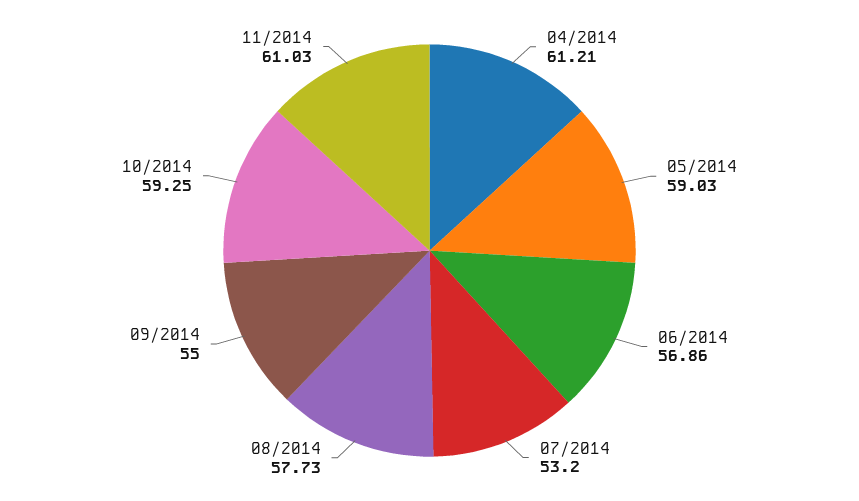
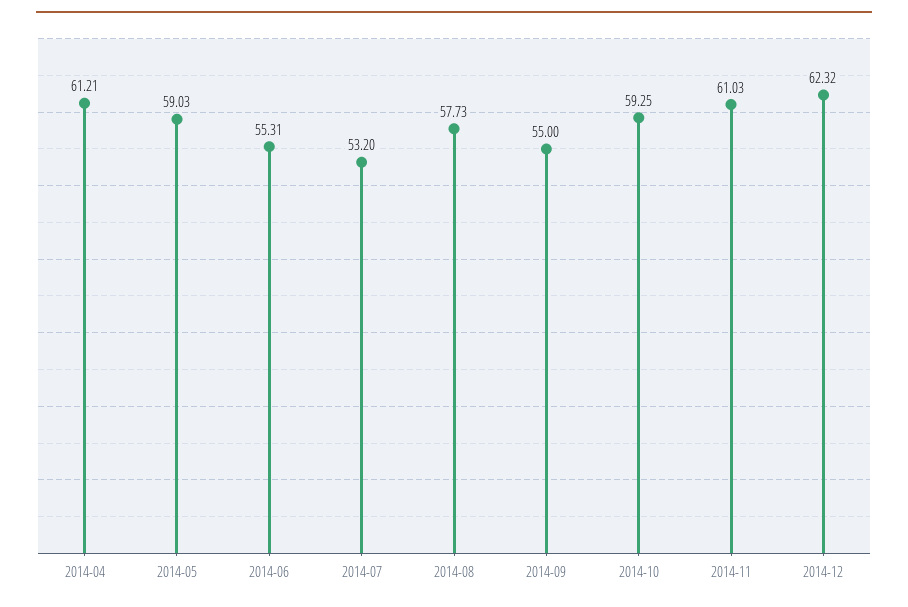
06/2014: 56.86 -> 55.31
2014-12: none -> 62.32

